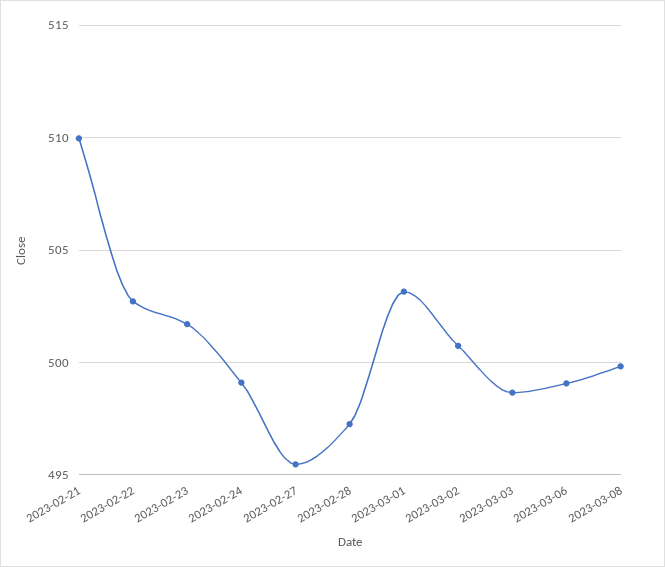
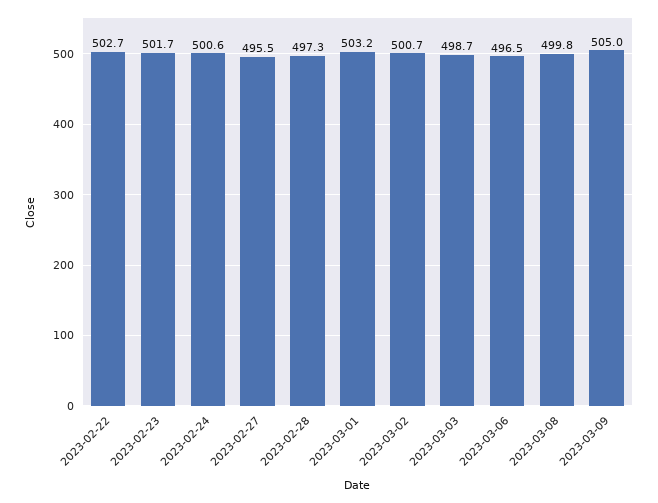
2023-02-21: 510 -> none
2023-02-24: 499 -> 500.6
2023-03-06: 499 -> 496.5
2023-03-09: none -> 505

